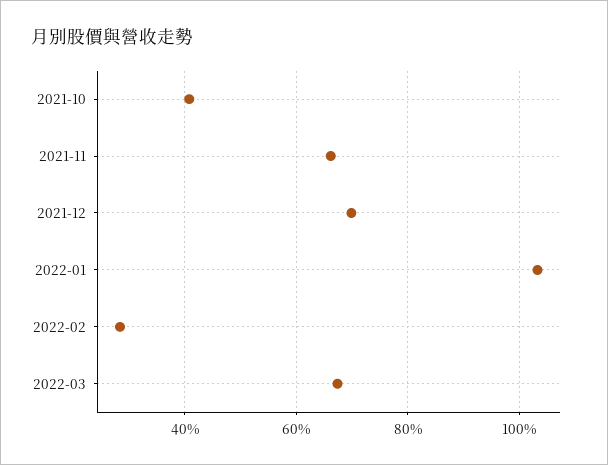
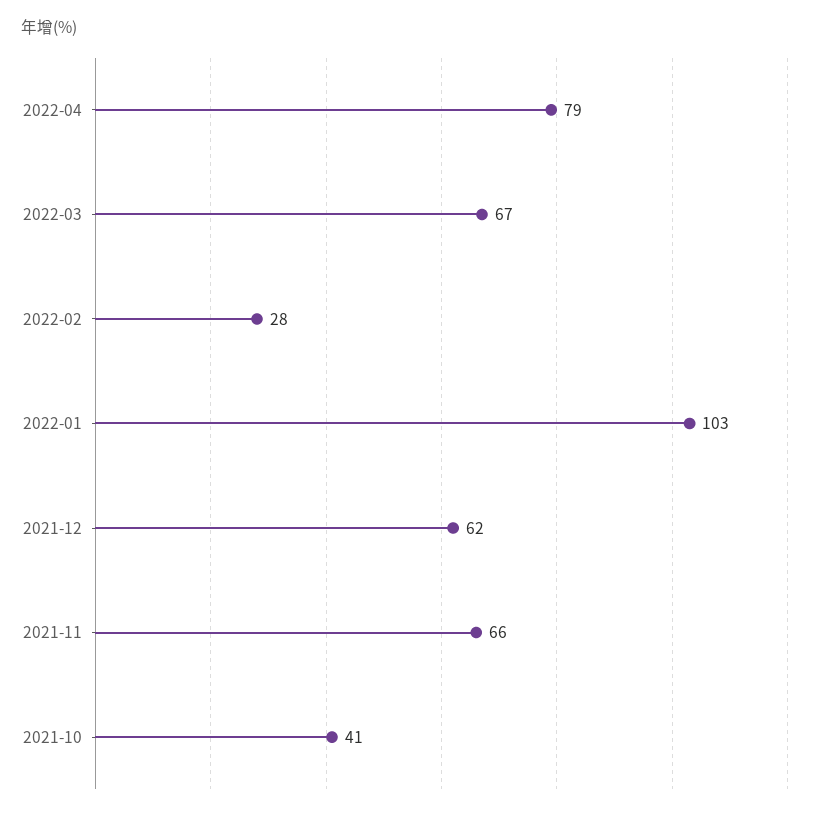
2021-12: 70 -> 62
2022-04: none -> 79

